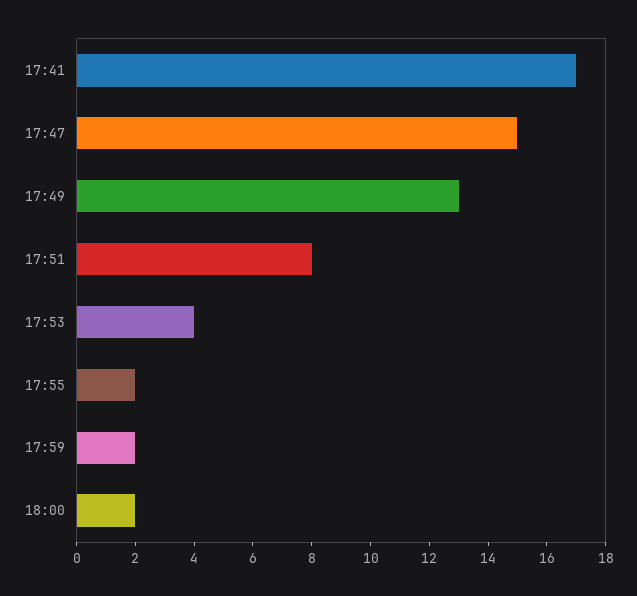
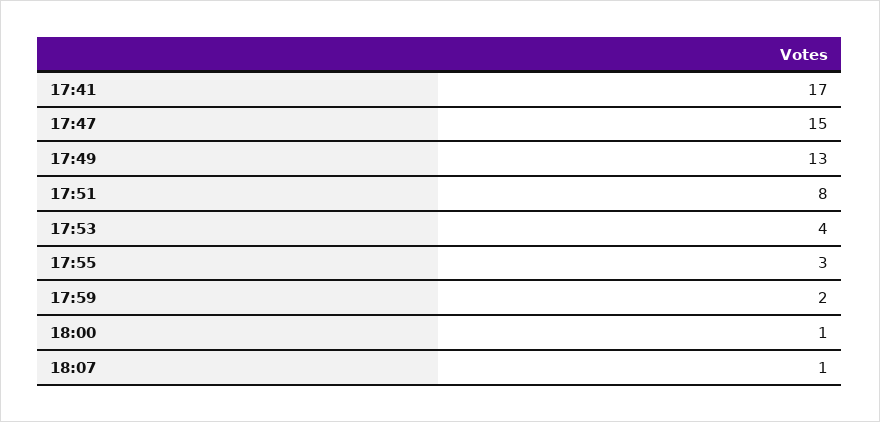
17:55: 2 -> 3
18:00: 2 -> 1
18:07: none -> 1

